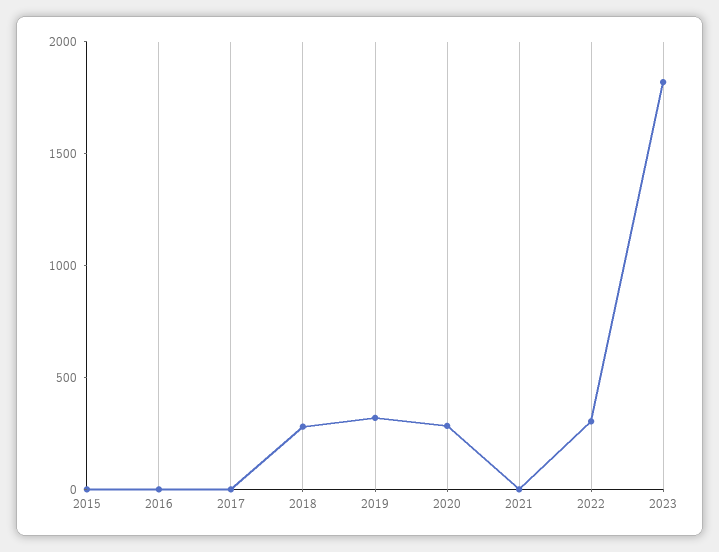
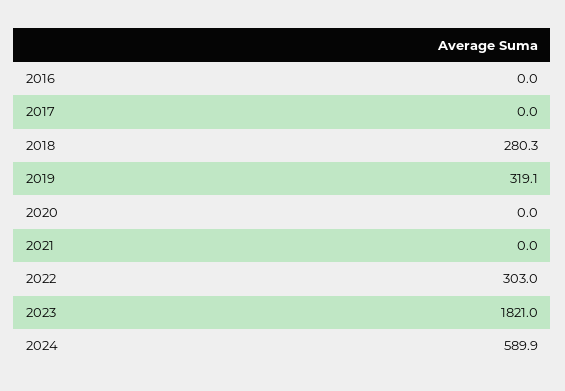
2015: 0 -> none
2020: 300 -> 0
2024: none -> 589.9

